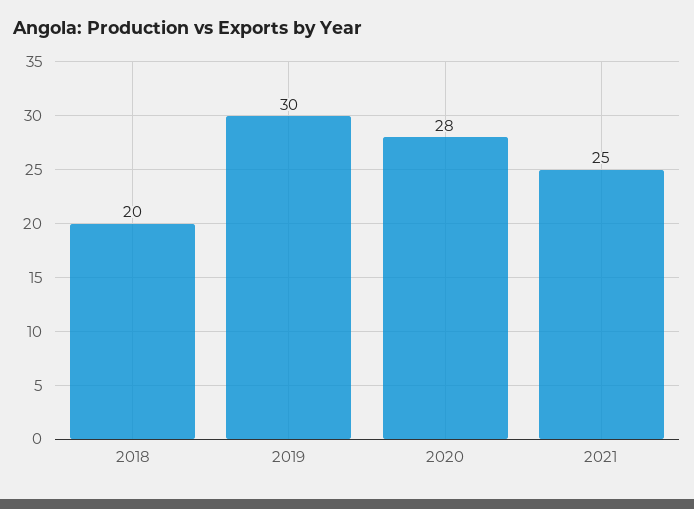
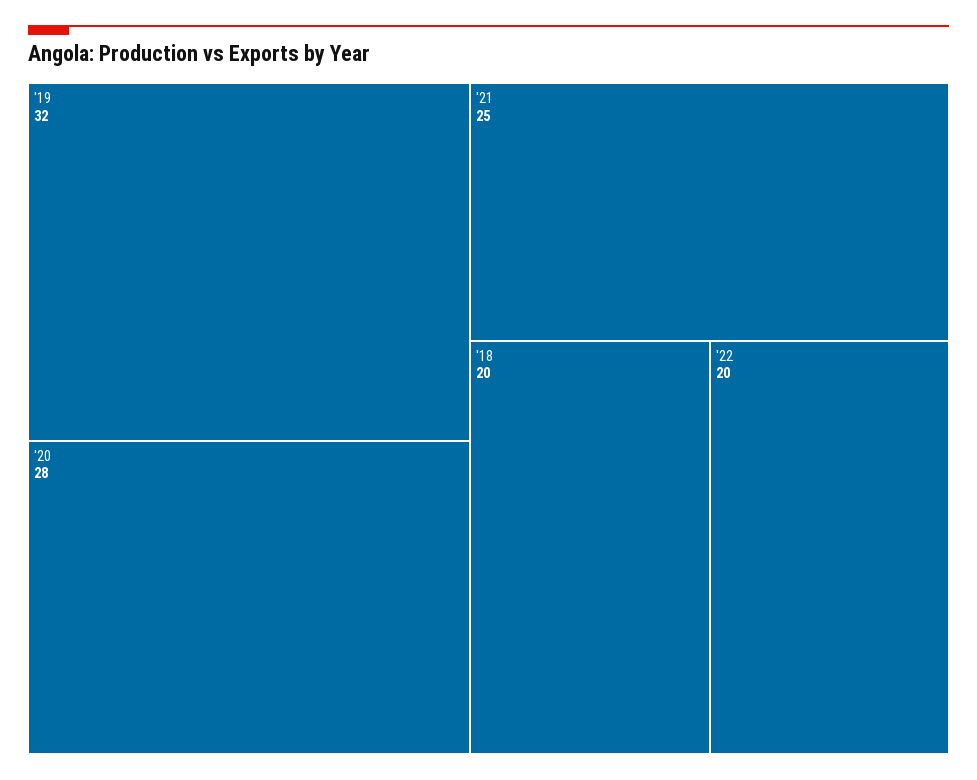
2019: 30 -> 32
'22: none -> 20

